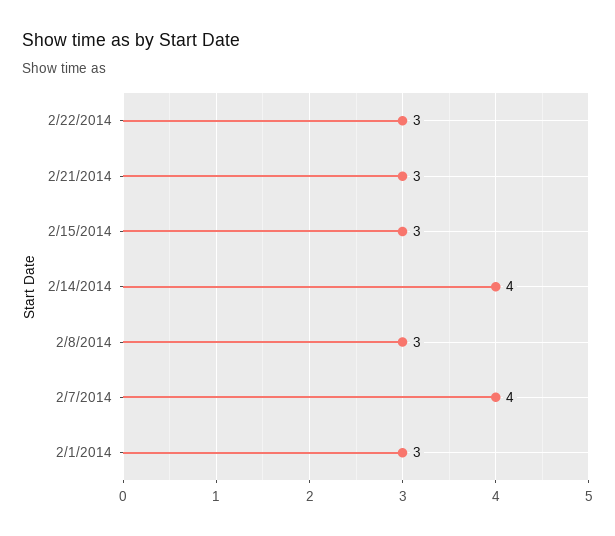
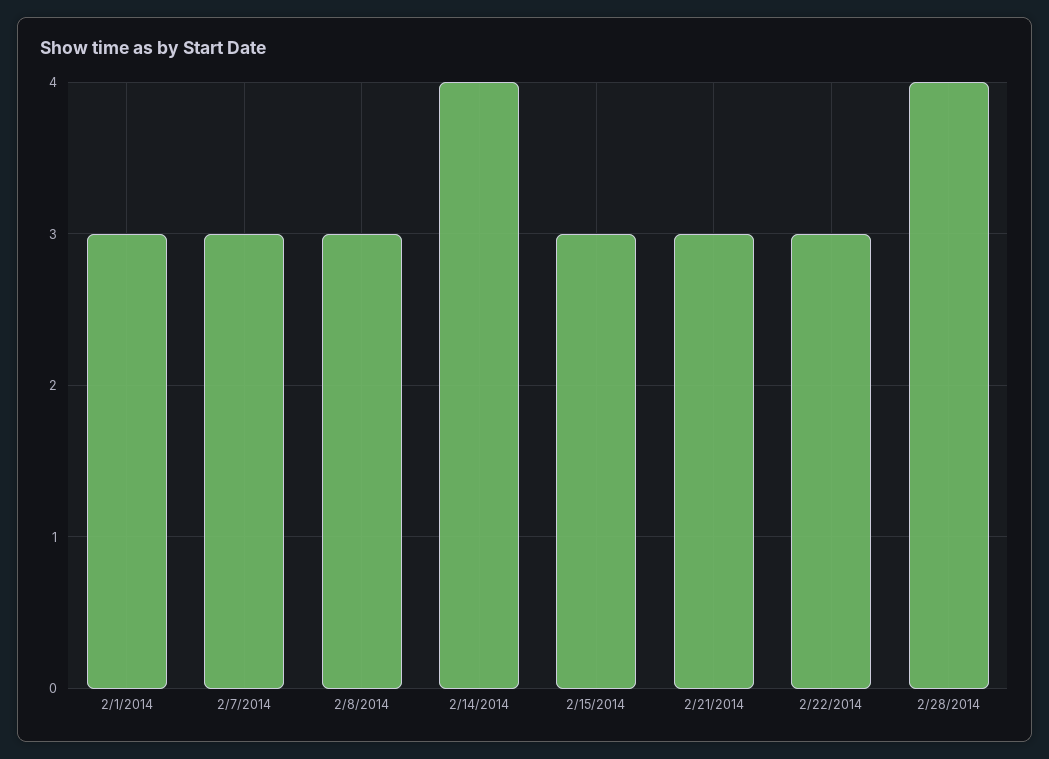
2/7/2014: 4 -> 3
2/28/2014: none -> 4

